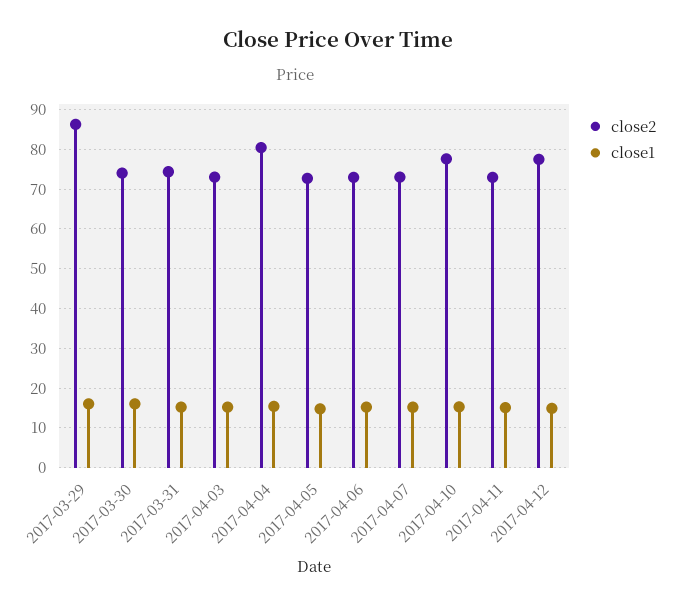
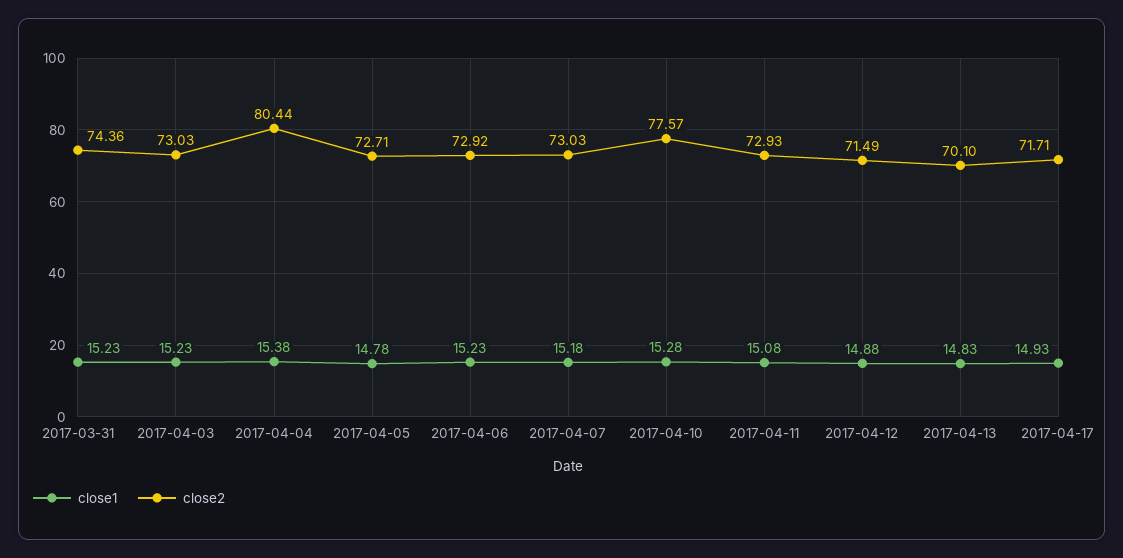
close2, 2017-03-29: 86 -> none
close1, 2017-03-29: 16 -> none
close2, 2017-03-30: 74 -> none
close1, 2017-03-30: 16 -> none
close2, 2017-04-12: 78 -> 71.49
close1, 2017-04-13: none -> 14.83
close2, 2017-04-13: none -> 70.1
close1, 2017-04-17: none -> 14.93
close2, 2017-04-17: none -> 71.71

